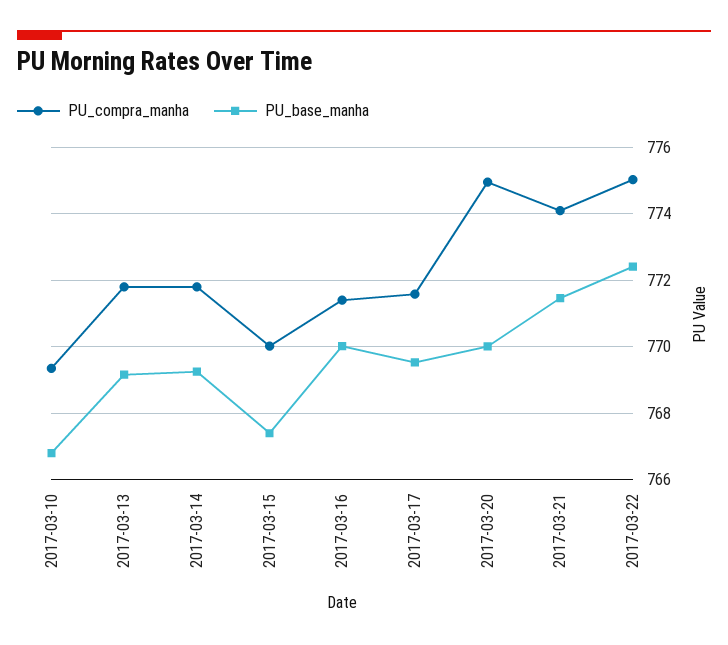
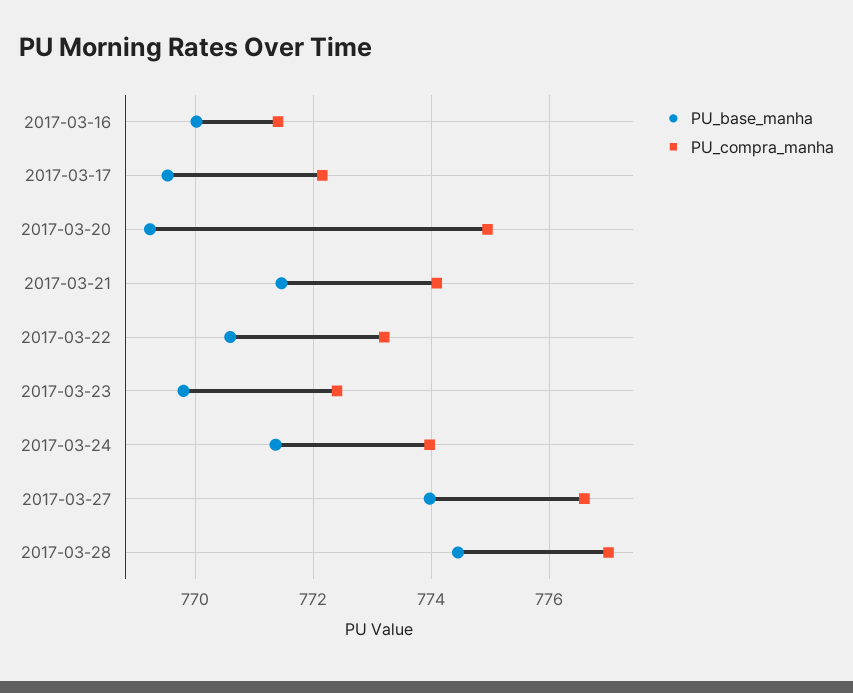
PU_compra_manha, 2017-03-10: 769.4 -> none
PU_base_manha, 2017-03-10: 766.8 -> none
PU_compra_manha, 2017-03-13: 771.8 -> none
PU_base_manha, 2017-03-13: 769.2 -> none
PU_compra_manha, 2017-03-14: 771.8 -> none
PU_base_manha, 2017-03-14: 769.2 -> none
PU_compra_manha, 2017-03-15: 770 -> none
PU_base_manha, 2017-03-15: 767.4 -> none
PU_compra_manha, 2017-03-17: 771.6 -> 772.2
PU_base_manha, 2017-03-20: 770 -> 769.2
PU_compra_manha, 2017-03-22: 775 -> 773.2
PU_base_manha, 2017-03-22: 772.4 -> 770.6
PU_base_manha, 2017-03-23: none -> 769.8
PU_compra_manha, 2017-03-23: none -> 772.4
PU_base_manha, 2017-03-24: none -> 771.4
PU_compra_manha, 2017-03-24: none -> 774
PU_base_manha, 2017-03-27: none -> 774
PU_compra_manha, 2017-03-27: none -> 776.6
PU_base_manha, 2017-03-28: none -> 774.4
PU_compra_manha, 2017-03-28: none -> 777

